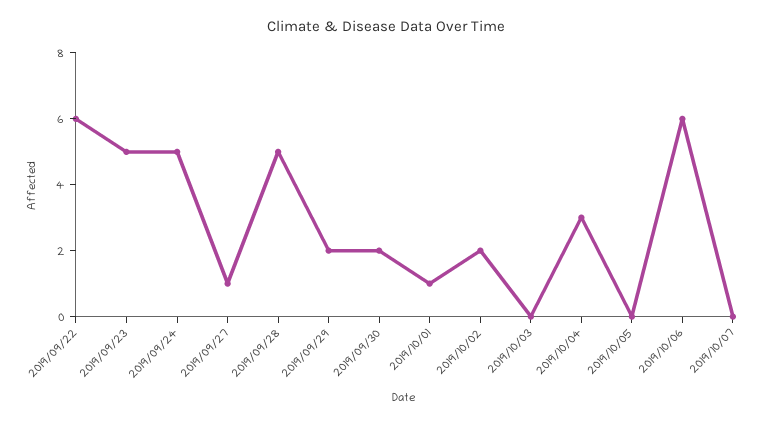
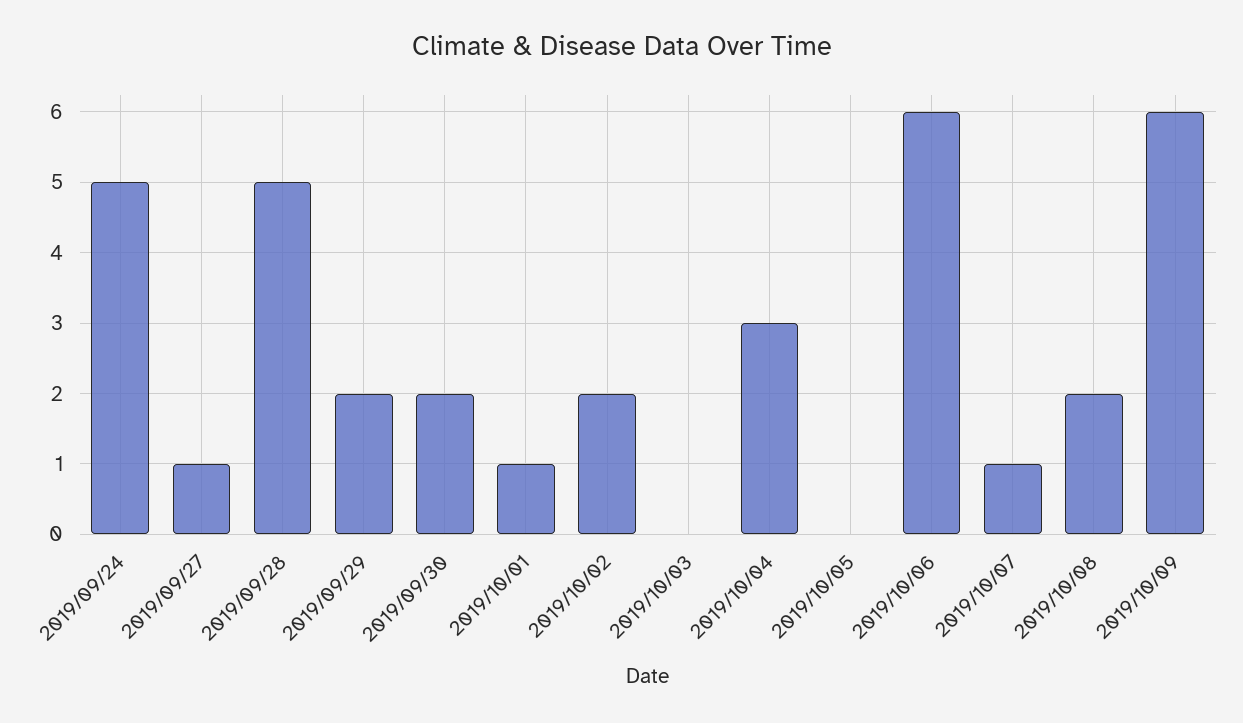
2019/09/22: 6 -> none
2019/09/23: 5 -> none
2019/10/07: 0 -> 1
2019/10/08: none -> 2
2019/10/09: none -> 6

